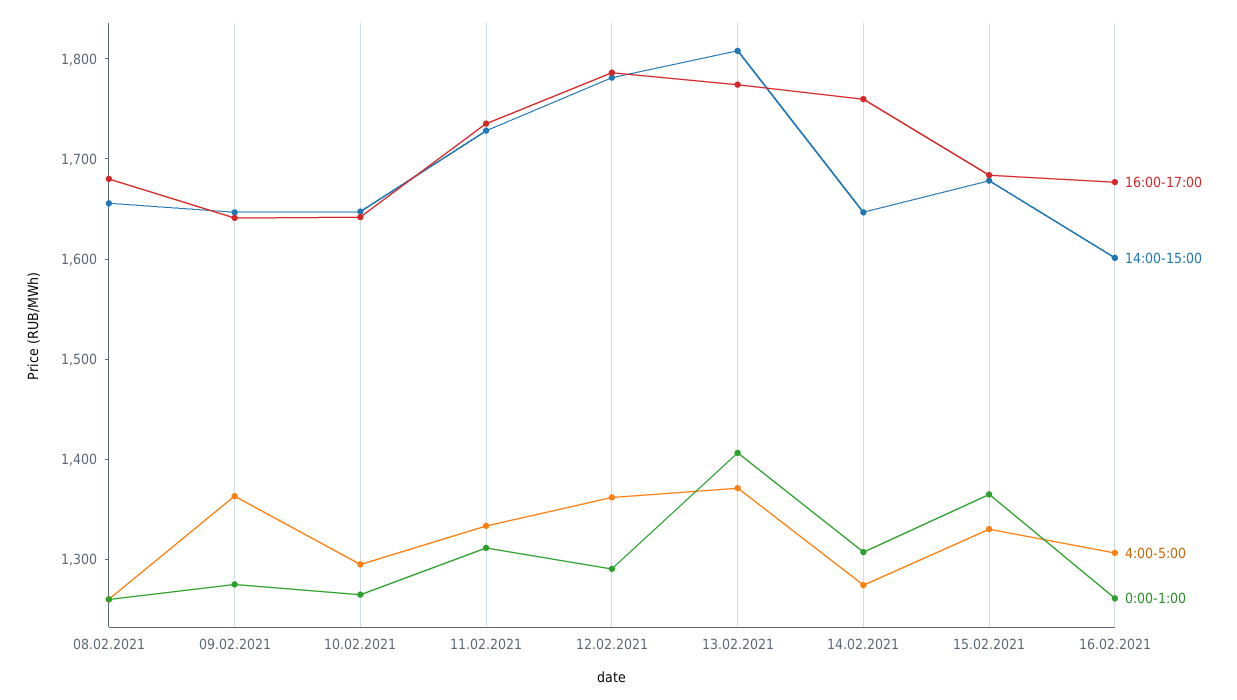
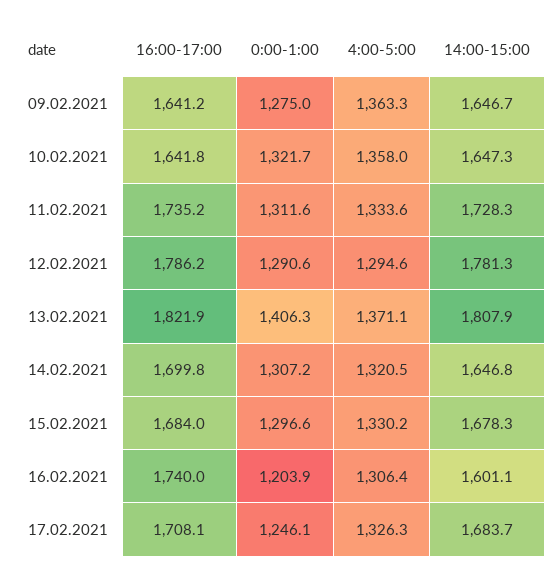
16:00-17:00, 08.02.2021: 1680 -> none
14:00-15:00, 08.02.2021: 1660 -> none
4:00-5:00, 08.02.2021: 1260 -> none
0:00-1:00, 08.02.2021: 1260 -> none
4:00-5:00, 10.02.2021: 1300 -> 1358
0:00-1:00, 10.02.2021: 1260 -> 1321.7
4:00-5:00, 12.02.2021: 1360 -> 1294.6
16:00-17:00, 13.02.2021: 1780 -> 1821.9
16:00-17:00, 14.02.2021: 1760 -> 1699.8
4:00-5:00, 14.02.2021: 1280 -> 1320.5
0:00-1:00, 15.02.2021: 1360 -> 1296.6
16:00-17:00, 16.02.2021: 1680 -> 1740
0:00-1:00, 16.02.2021: 1260 -> 1203.9
16:00-17:00, 17.02.2021: none -> 1708.1
0:00-1:00, 17.02.2021: none -> 1246.1
4:00-5:00, 17.02.2021: none -> 1326.3
14:00-15:00, 17.02.2021: none -> 1683.7

